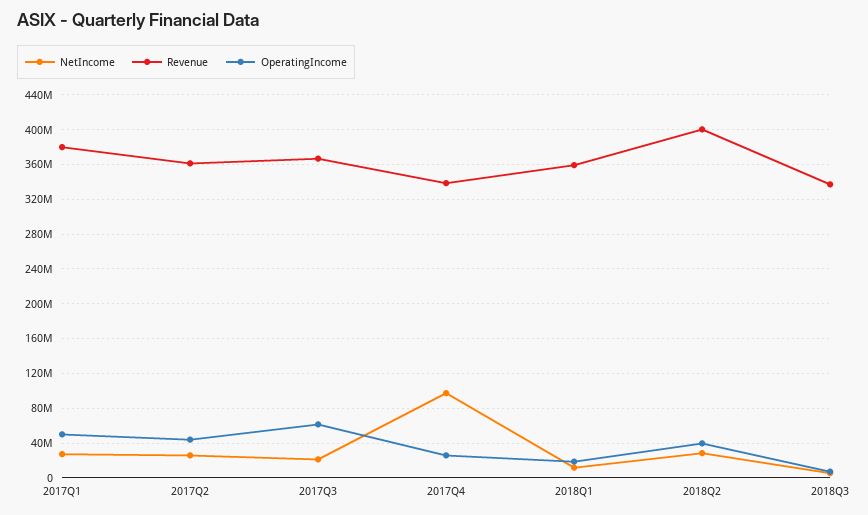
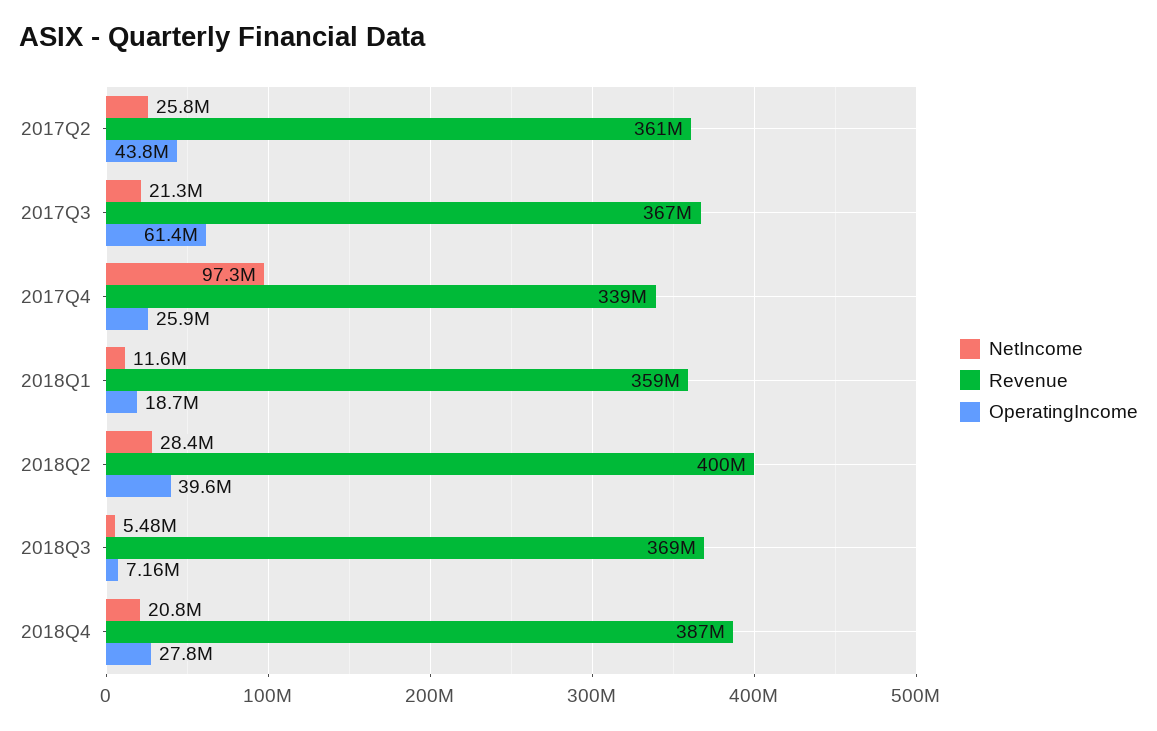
NetIncome, 2017Q1: 30000000 -> none
Revenue, 2017Q1: 380000000 -> none
OperatingIncome, 2017Q1: 50000000 -> none
Revenue, 2018Q3: 340000000 -> 369000000
NetIncome, 2018Q4: none -> 20800000
Revenue, 2018Q4: none -> 387000000
OperatingIncome, 2018Q4: none -> 27800000

